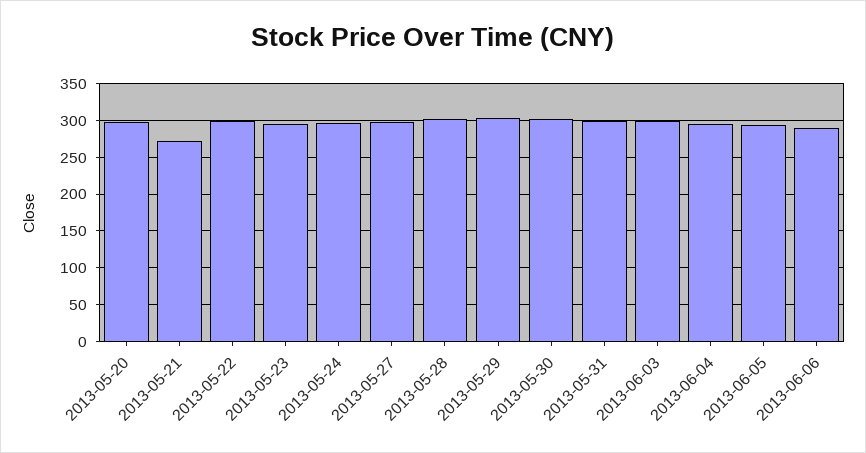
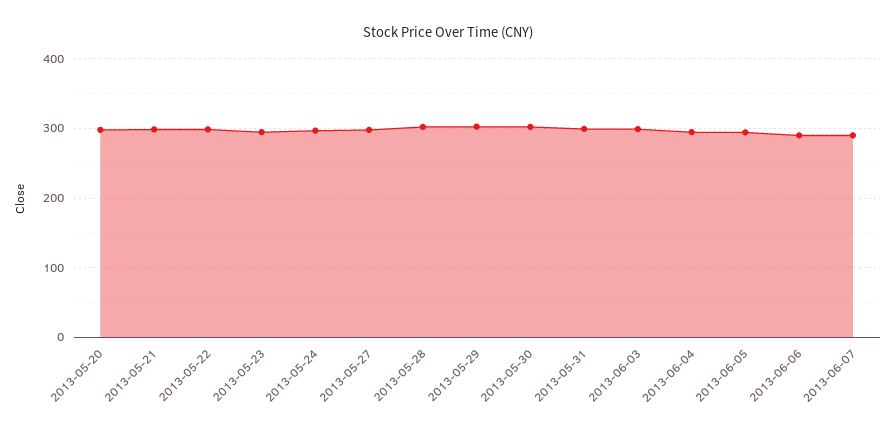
2013-05-21: 270 -> 300
2013-06-07: none -> 290

